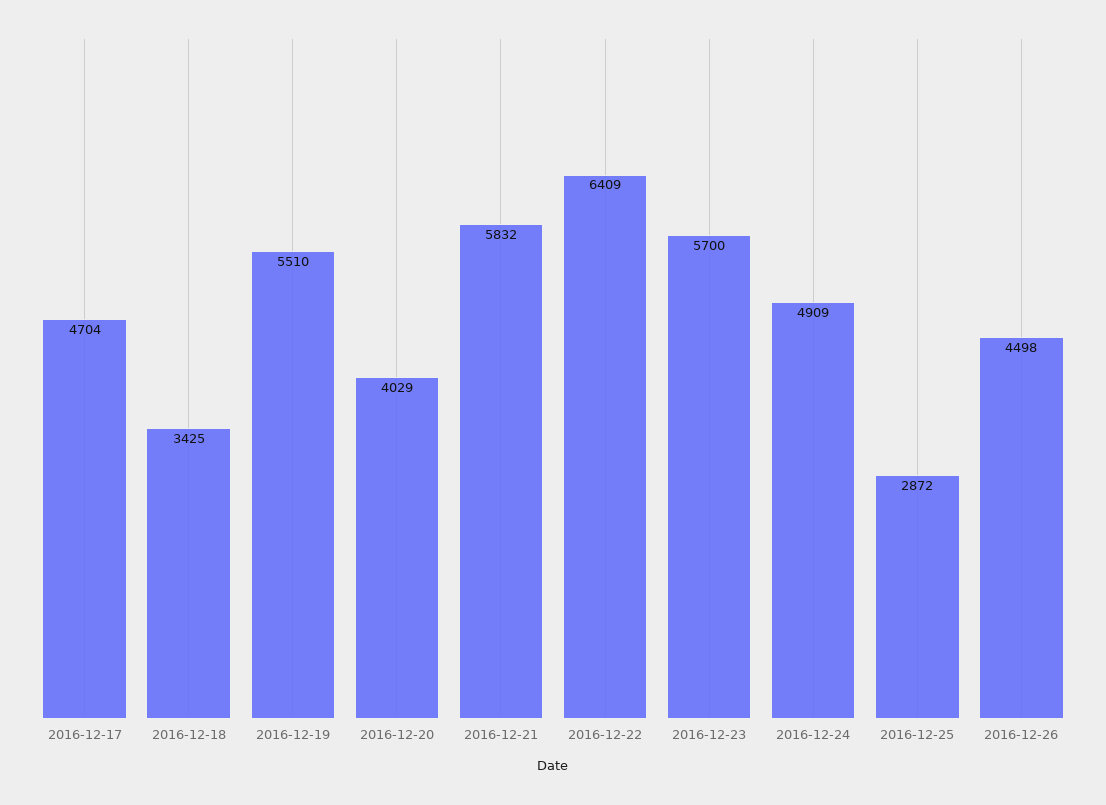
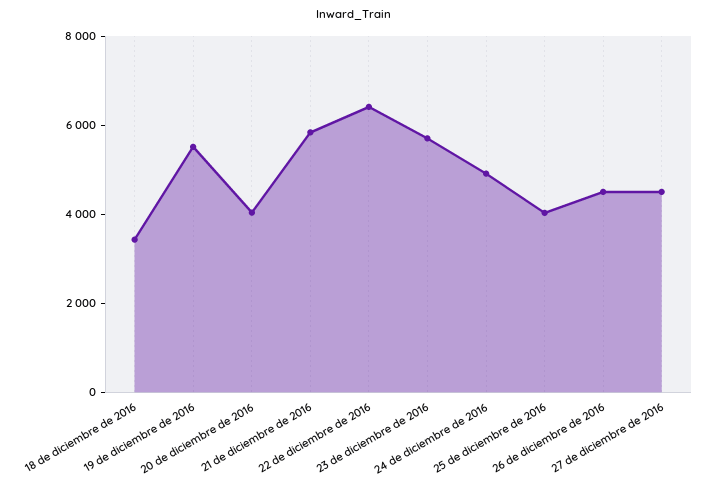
2016-12-17: 4704 -> none
2016-12-25: 2872 -> 4000
27 de diciembre de 2016: none -> 4500

